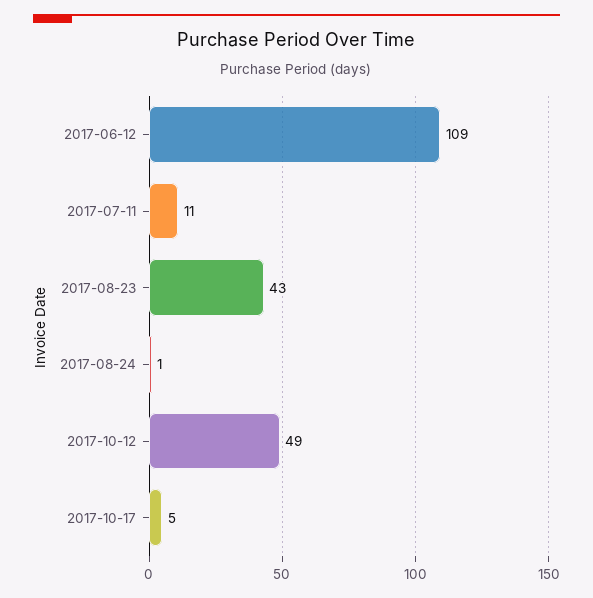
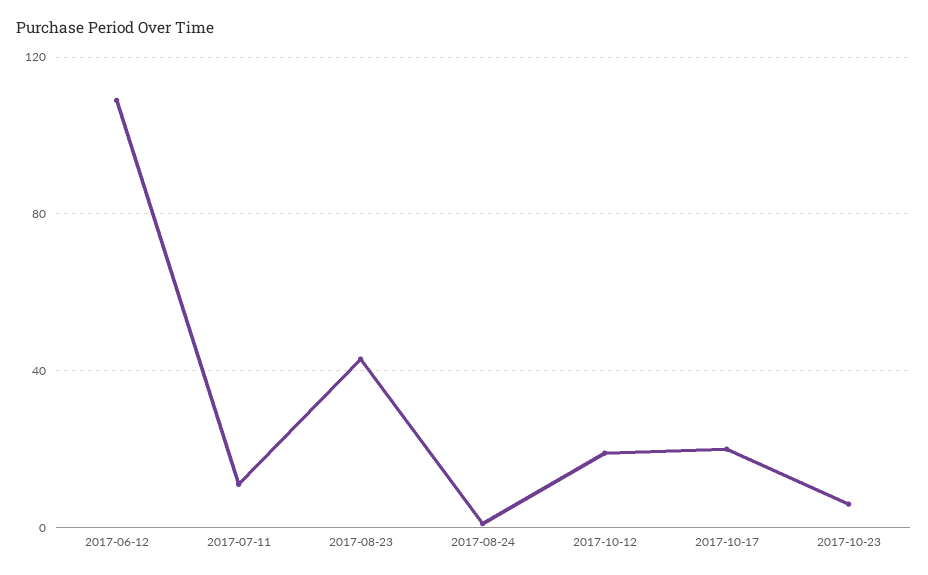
2017-10-12: 49 -> 20
2017-10-17: 5 -> 20
2017-10-23: none -> 5

